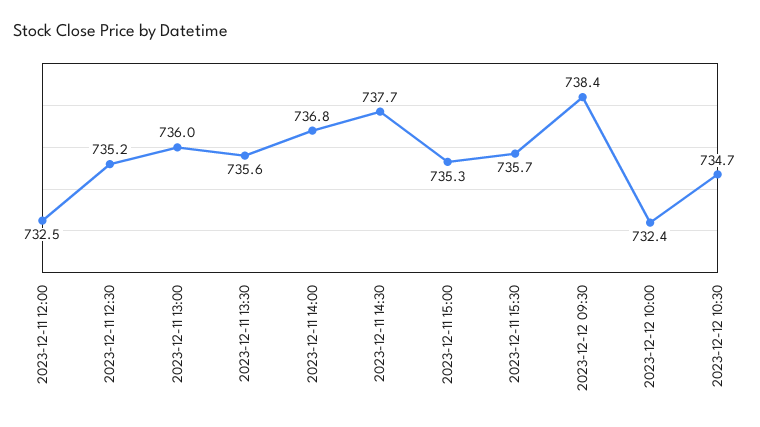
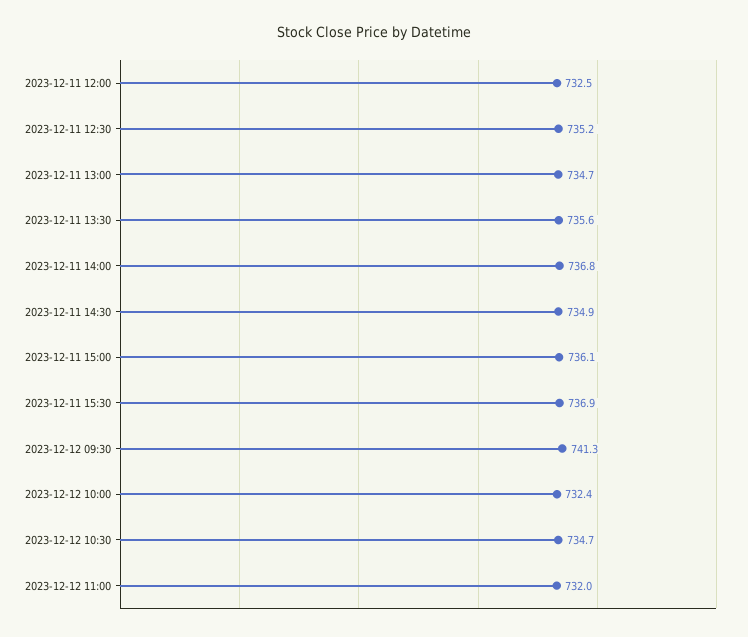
2023-12-11 13:00: 736 -> 734.7
2023-12-11 14:30: 737.7 -> 734.9
2023-12-11 15:00: 735.3 -> 736.1
2023-12-11 15:30: 735.7 -> 736.9
2023-12-12 09:30: 738.4 -> 741.3
2023-12-12 11:00: none -> 732

